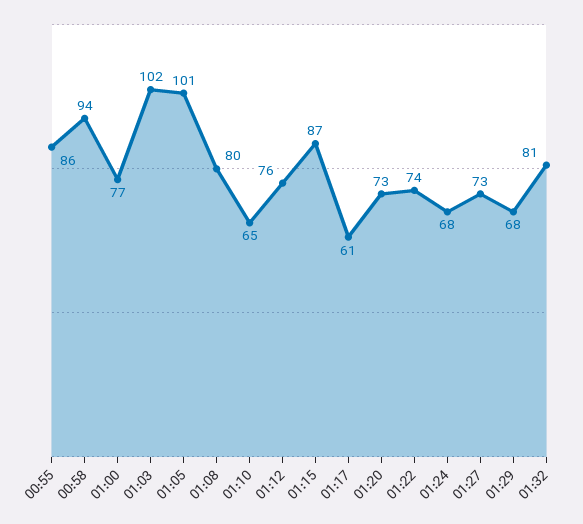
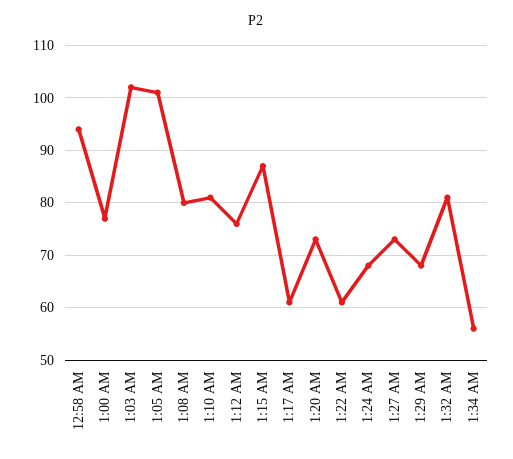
00:55: 86 -> none
01:10: 65 -> 80
01:22: 74 -> 60
1:34 AM: none -> 55

